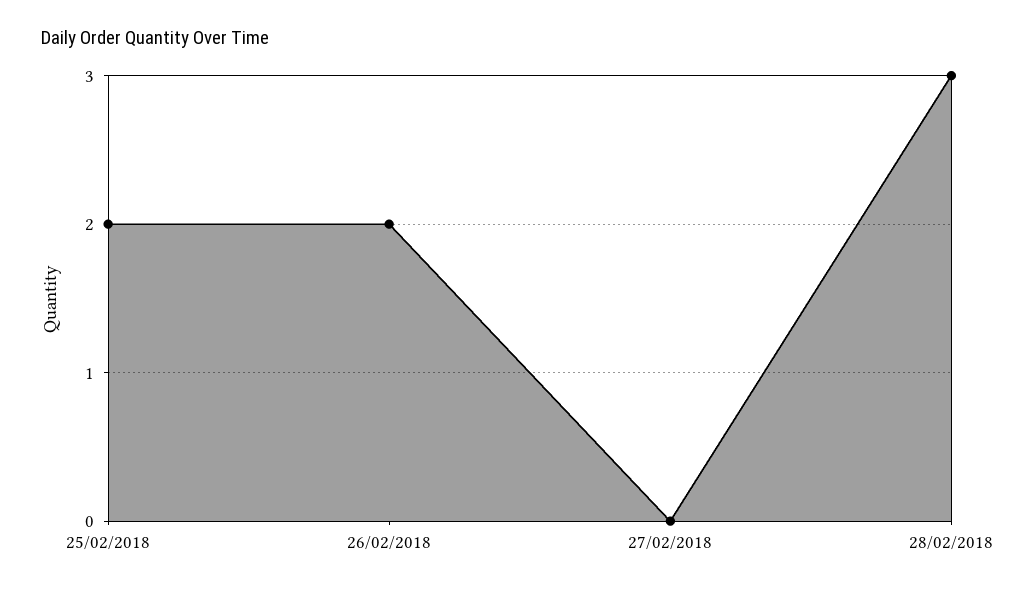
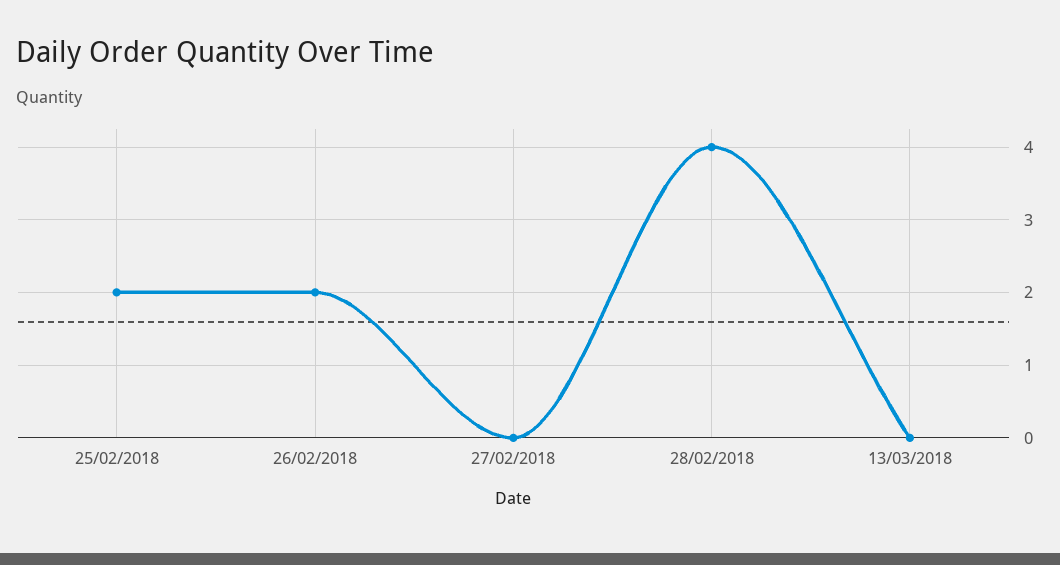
28/02/2018: 3 -> 4
13/03/2018: none -> 0

